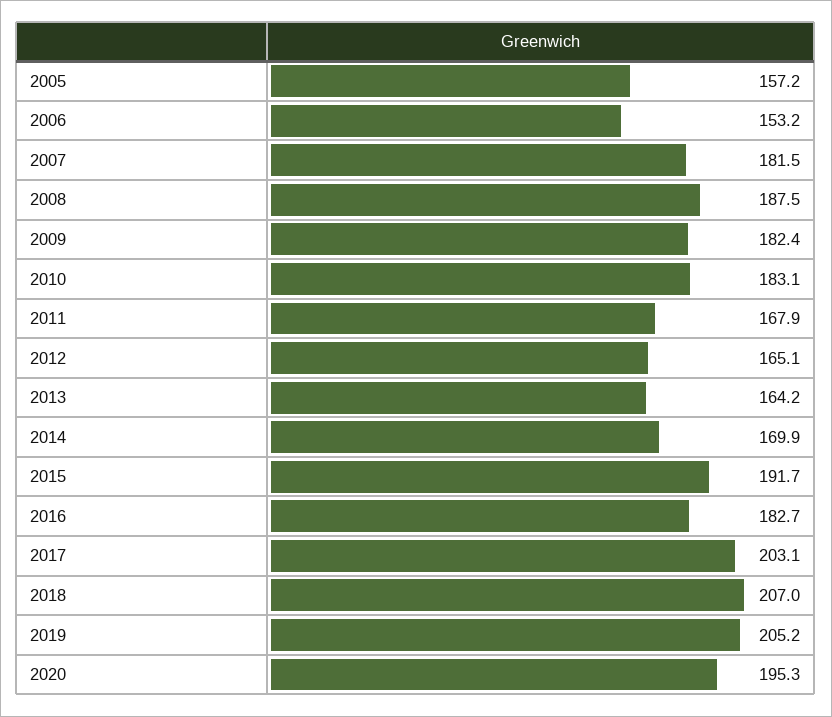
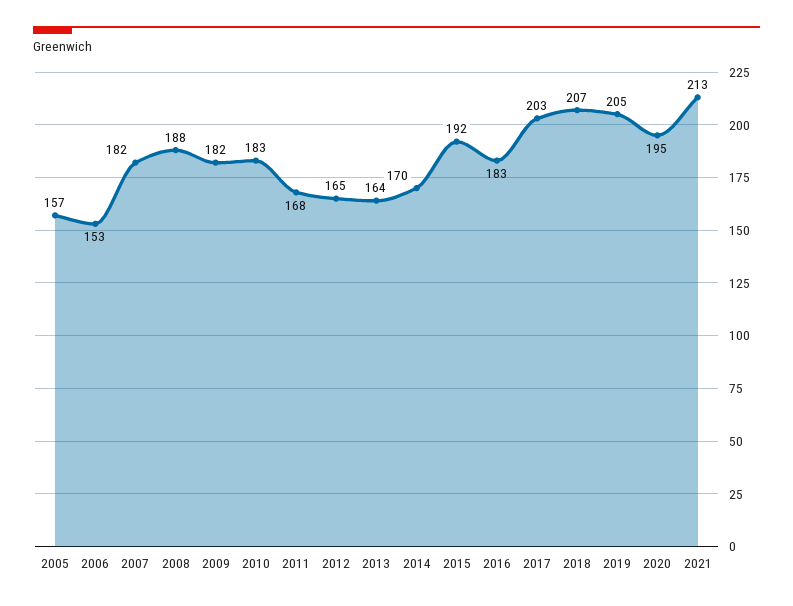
2021: none -> 213

